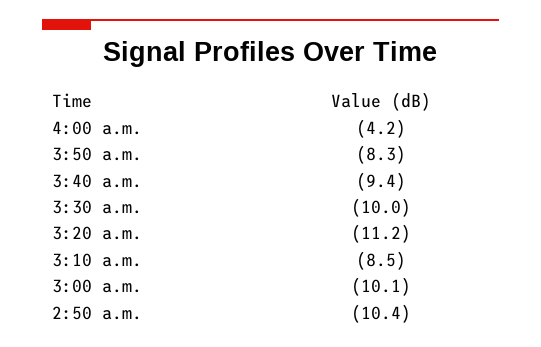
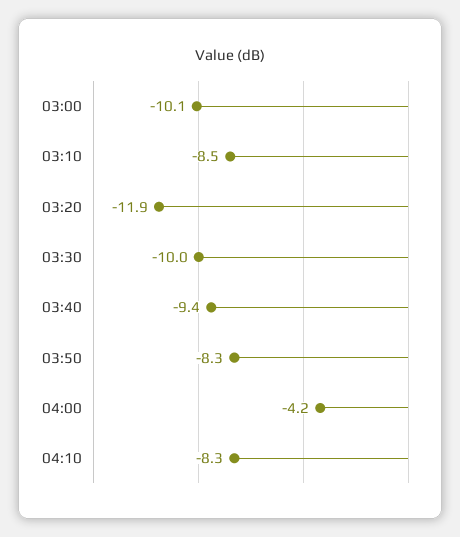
3:20 a.m.: -11.2 -> -11.9
2:50 a.m.: -10.4 -> none
04:10: none -> -8.3

